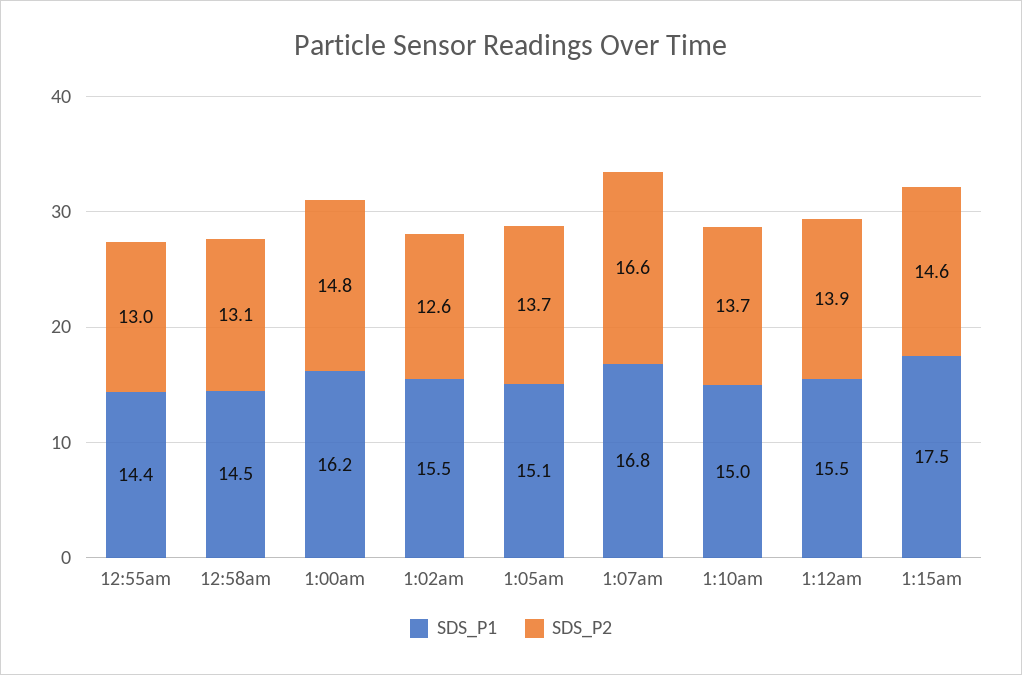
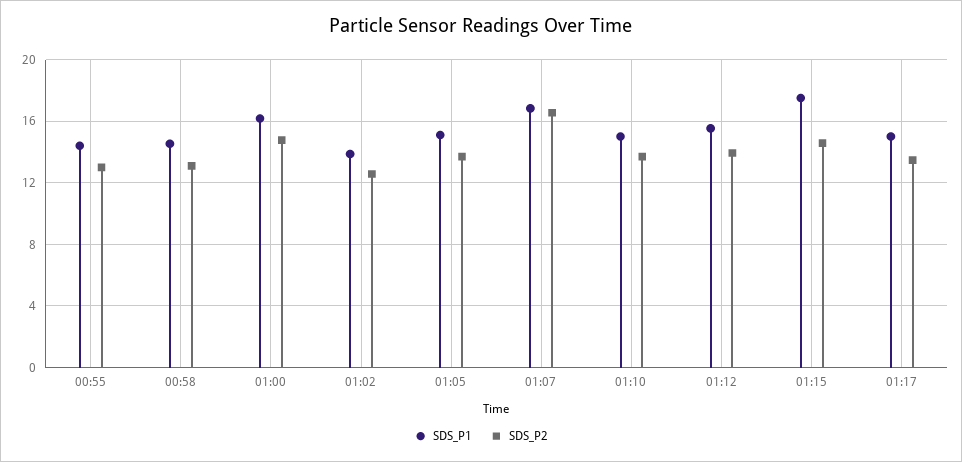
SDS_P1, 1:02am: 15.5 -> 14
SDS_P1, 01:17: none -> 15
SDS_P2, 01:17: none -> 13.5

